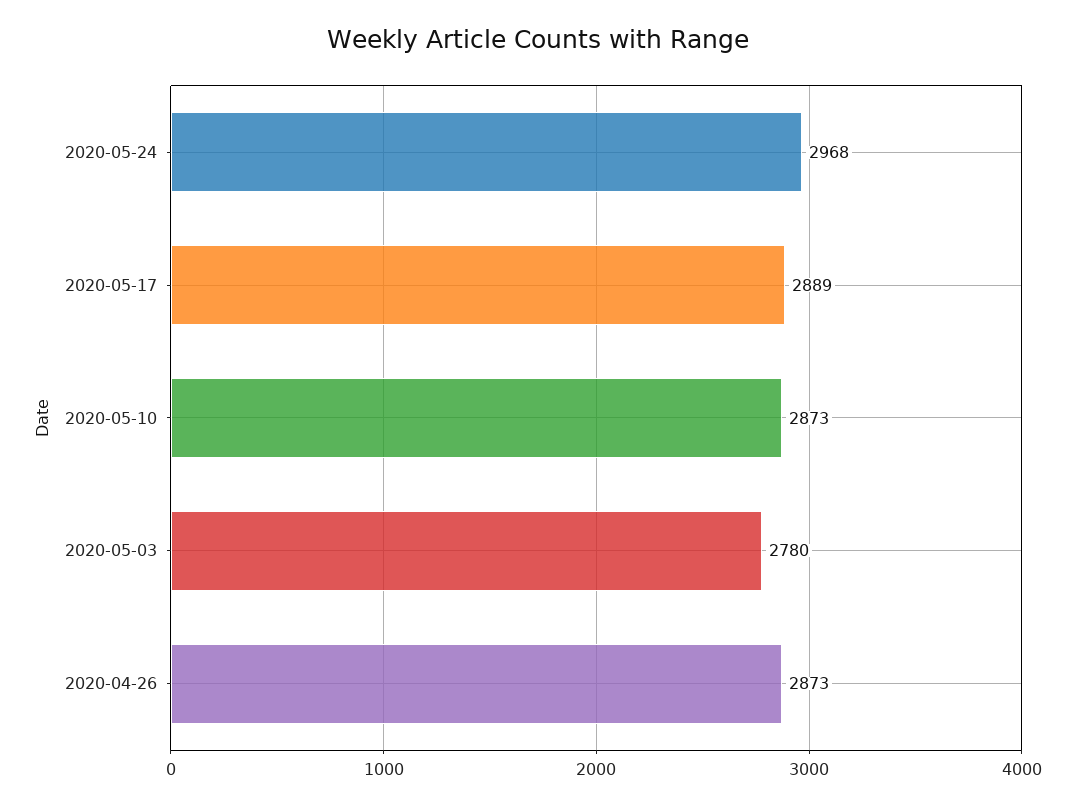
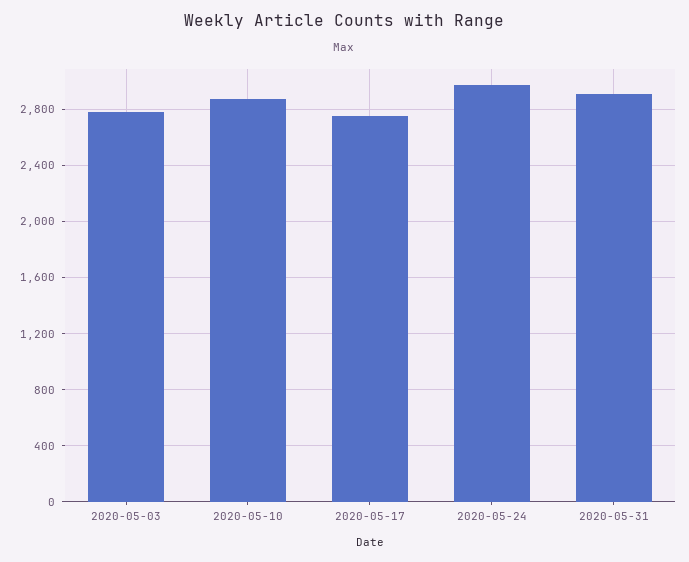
2020-05-17: 2889 -> 2750
2020-04-26: 2873 -> none
2020-05-31: none -> 2900

